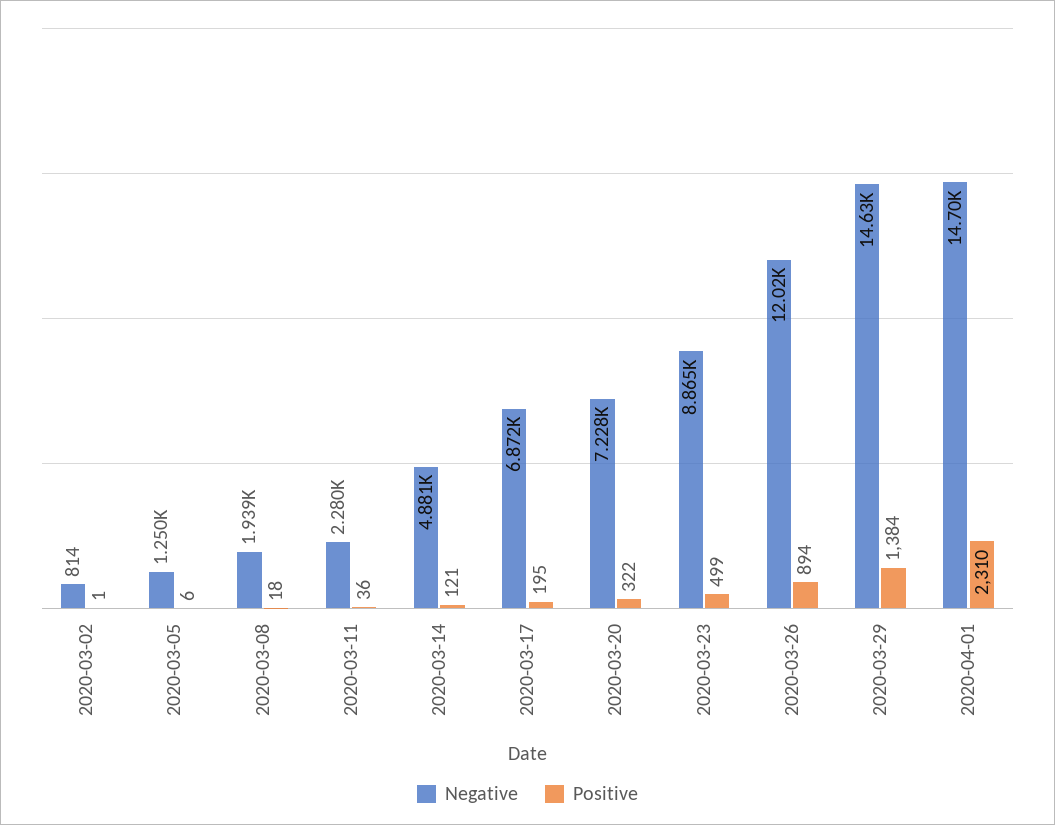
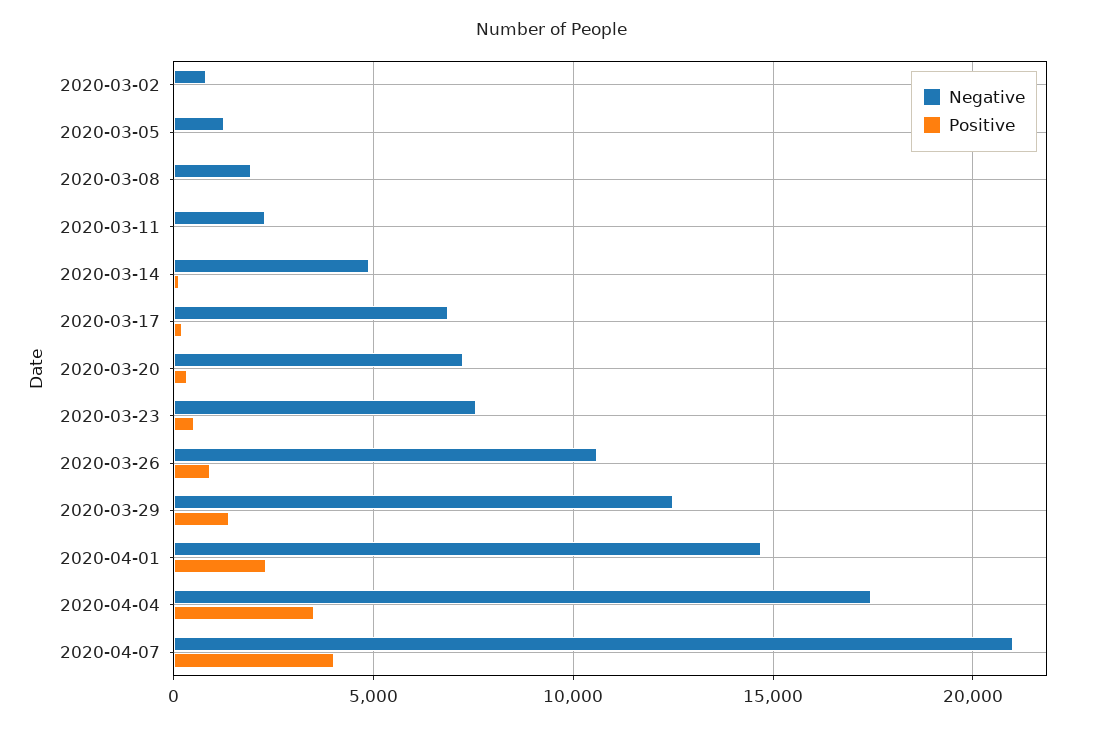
Negative, 2020-03-23: 8865 -> 7500
Negative, 2020-03-26: 12020 -> 10500
Negative, 2020-03-29: 14630 -> 12500
Negative, 2020-04-04: none -> 17500
Positive, 2020-04-04: none -> 3500
Negative, 2020-04-07: none -> 21000
Positive, 2020-04-07: none -> 4000

